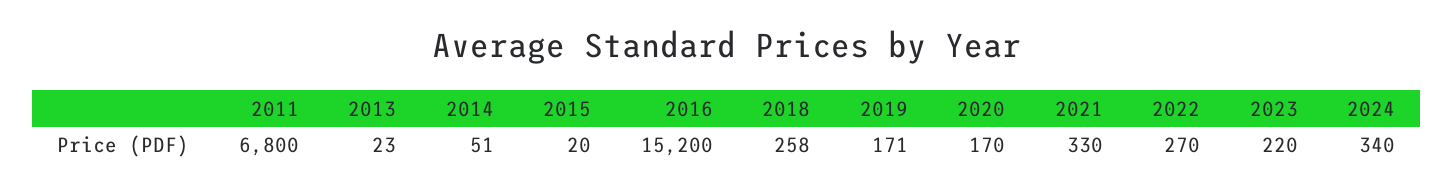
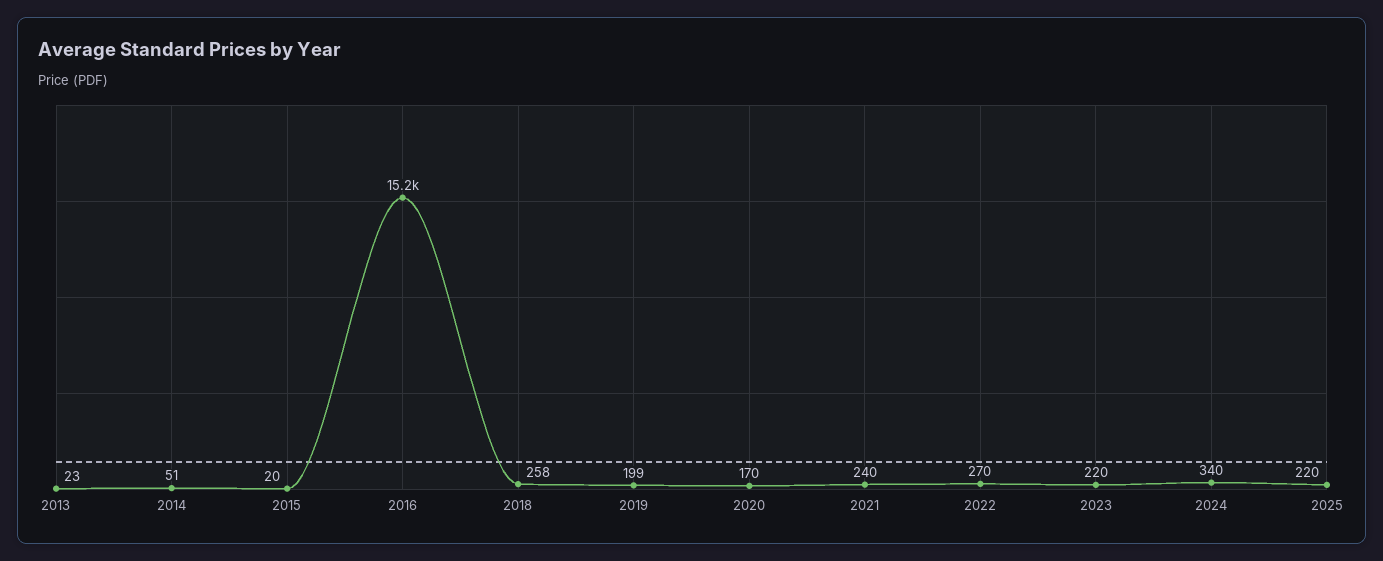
2011: 6800 -> none
2019: 171 -> 199
2021: 330 -> 240
2025: none -> 220

